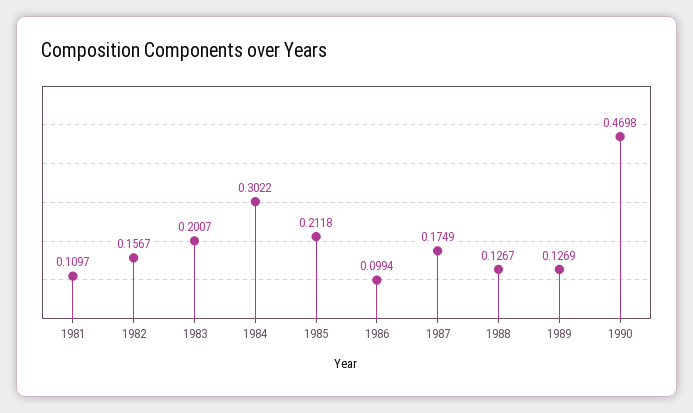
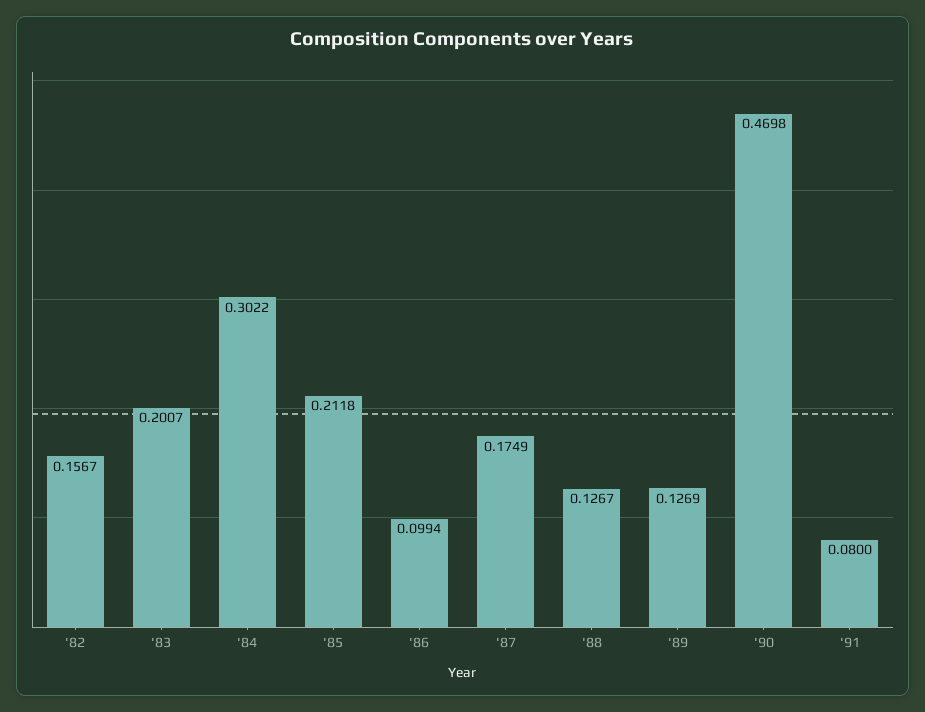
1981: 0.1097 -> none
'91: none -> 0.08

